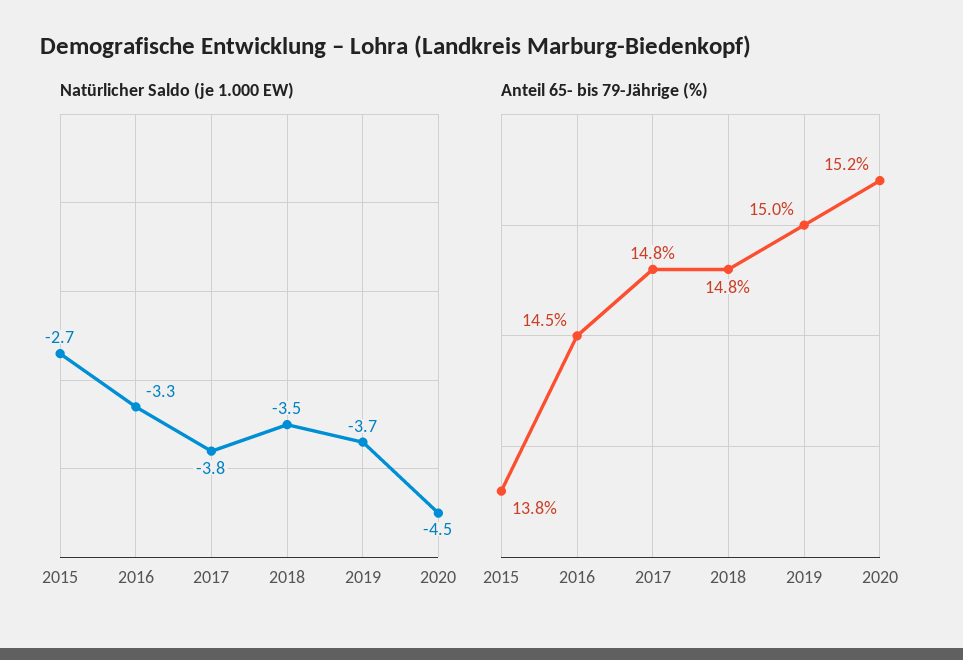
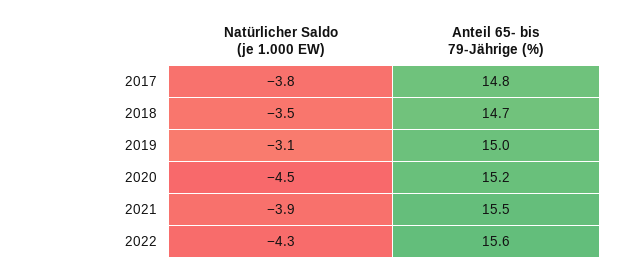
Natürlicher Saldo (je 1.000 EW), 2015: -2.7 -> none
Natürlicher Saldo (je 1.000 EW), 2016: -3.3 -> none
Natürlicher Saldo (je 1.000 EW), 2019: -3.7 -> -3.1
Anteil 65- bis 79-Jährige (%), 2015: 13.8 -> none
Anteil 65- bis 79-Jährige (%), 2016: 14.5 -> none
Anteil 65- bis 79-Jährige (%), 2018: 14.8 -> 14.7
Natürlicher Saldo (je 1.000 EW), 2021: none -> -3.9
Anteil 65- bis 79-Jährige (%), 2021: none -> 15.5
Natürlicher Saldo (je 1.000 EW), 2022: none -> -4.3
Anteil 65- bis 79-Jährige (%), 2022: none -> 15.6

